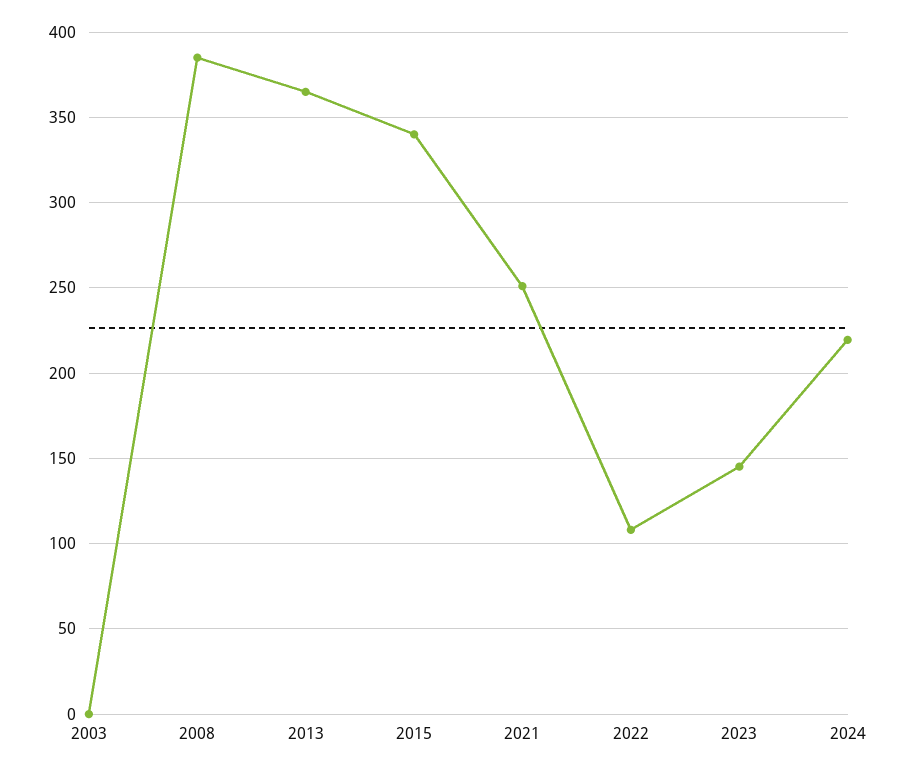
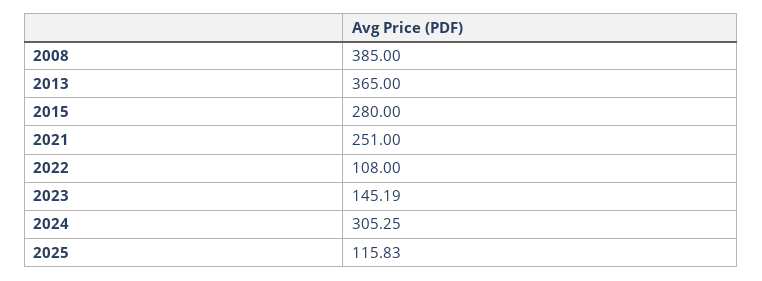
2003: 0 -> none
2015: 340 -> 280
2024: 220 -> 305.25
2025: none -> 115.83

